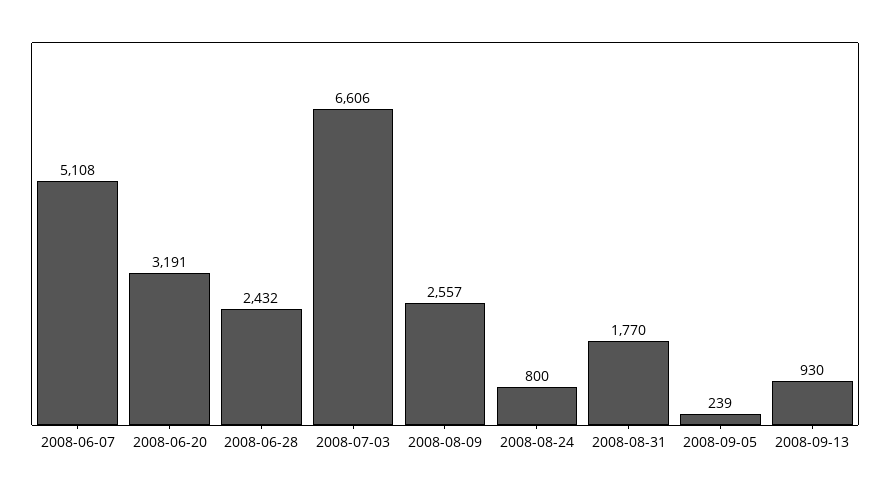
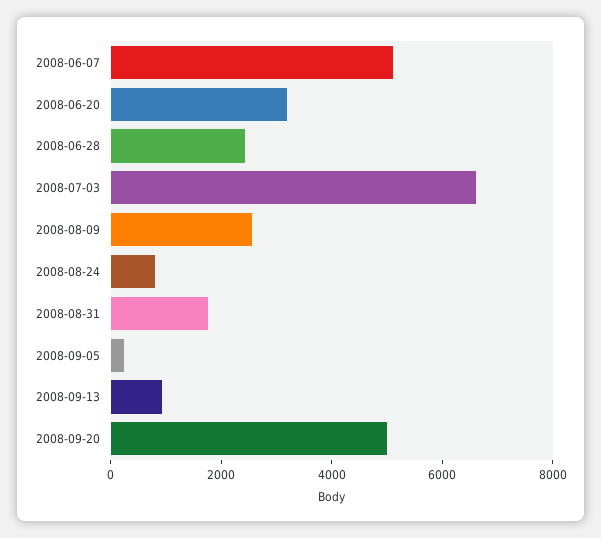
2008-09-20: none -> 5000

